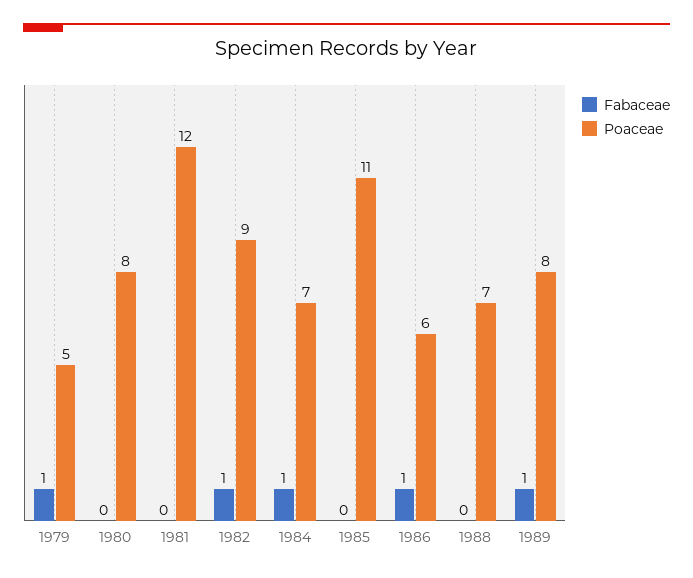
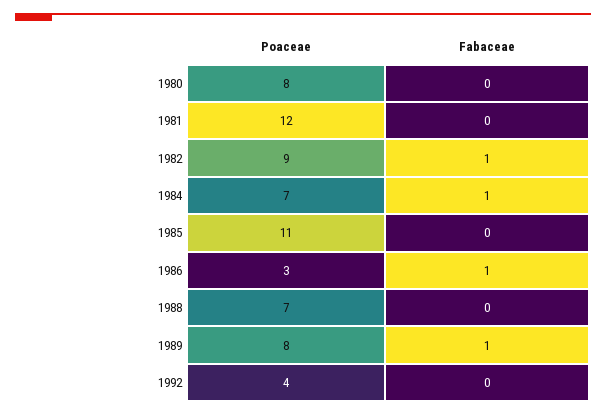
Fabaceae, 1979: 1 -> none
Poaceae, 1979: 5 -> none
Poaceae, 1986: 6 -> 3
Poaceae, 1992: none -> 4
Fabaceae, 1992: none -> 0

